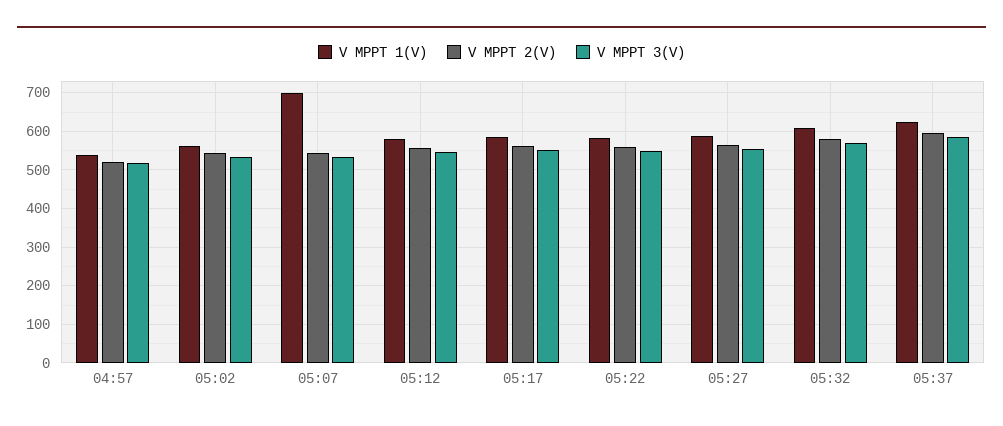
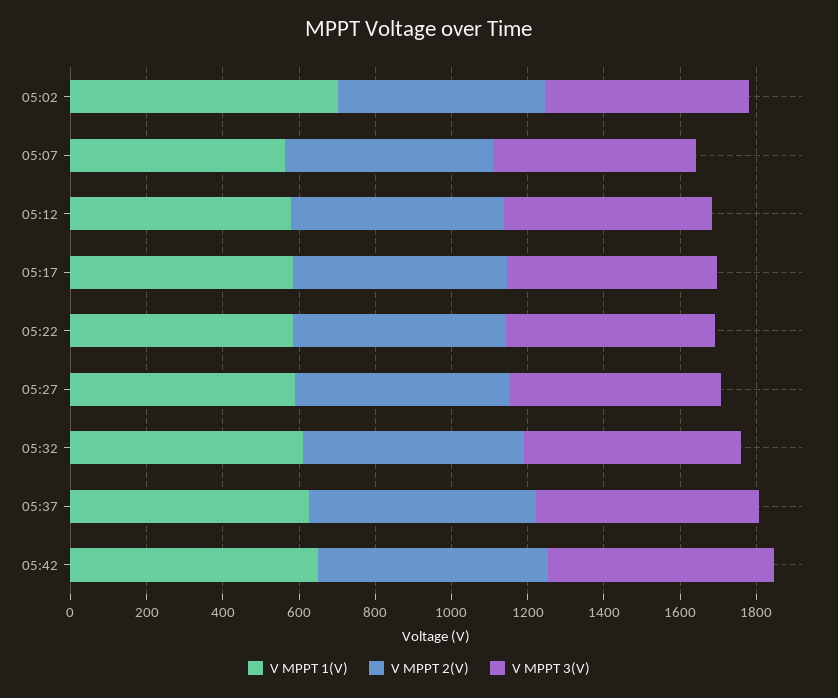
V MPPT 1(V), 04:57: 540 -> none
V MPPT 2(V), 04:57: 520 -> none
V MPPT 3(V), 04:57: 520 -> none
V MPPT 1(V), 05:02: 560 -> 700
V MPPT 1(V), 05:07: 700 -> 550
V MPPT 1(V), 05:42: none -> 650
V MPPT 2(V), 05:42: none -> 600
V MPPT 3(V), 05:42: none -> 600

